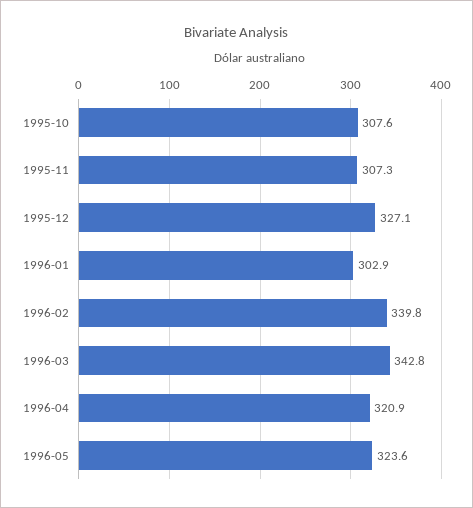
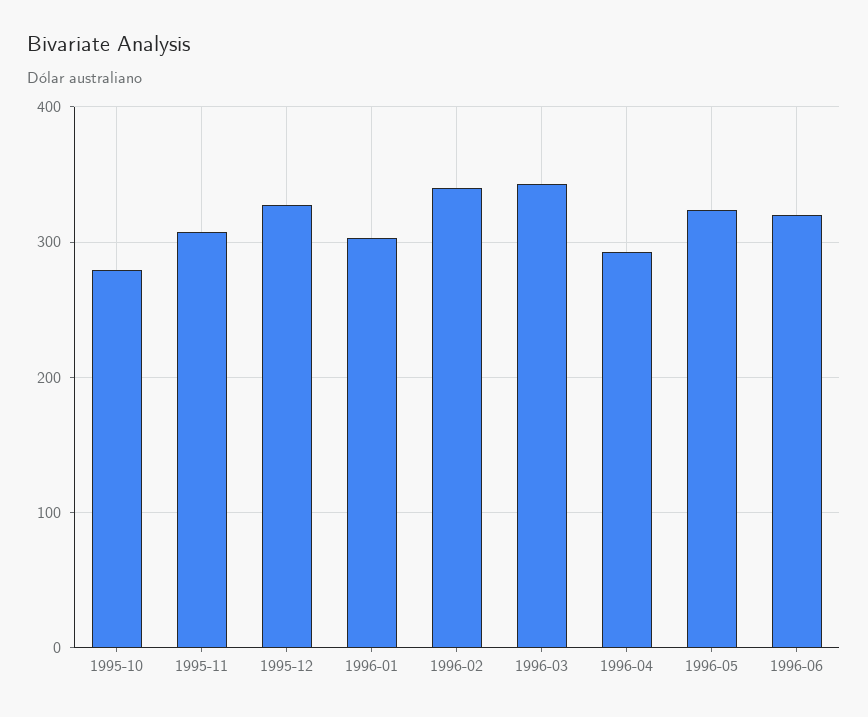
1995-10: 307.6 -> 280
1996-04: 320.9 -> 290
1996-06: none -> 320

